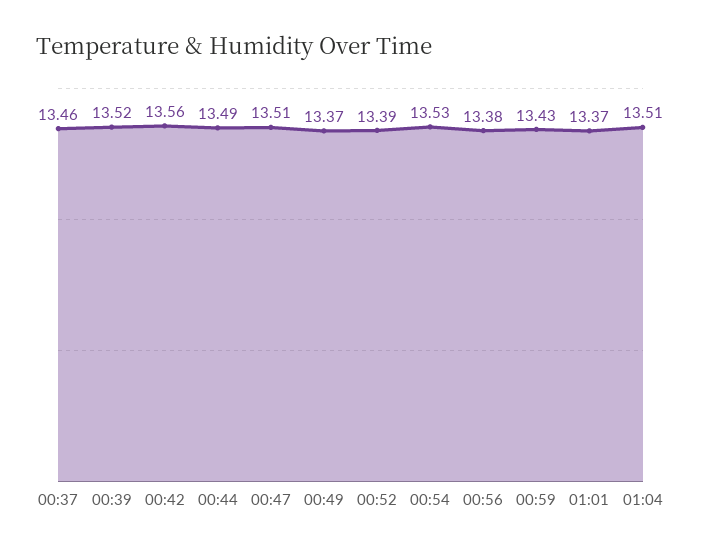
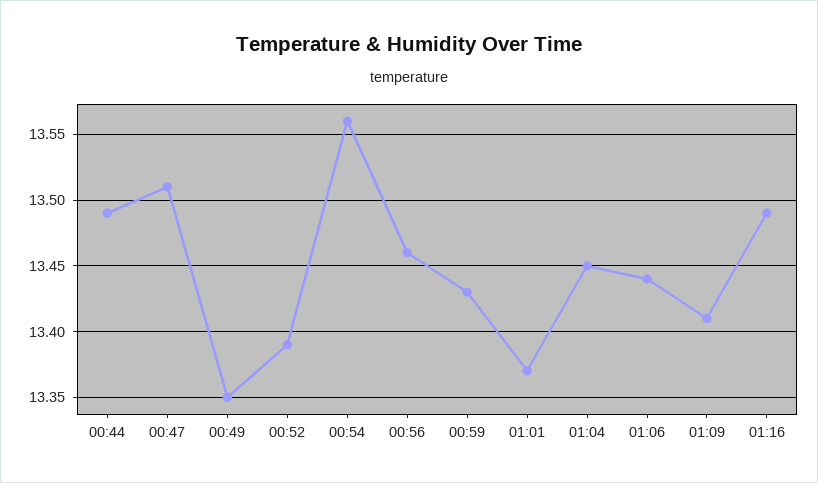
00:37: 13.46 -> none
00:39: 13.52 -> none
00:42: 13.56 -> none
00:49: 13.37 -> 13.35
00:54: 13.53 -> 13.56
00:56: 13.38 -> 13.46
01:04: 13.51 -> 13.45
01:06: none -> 13.44
01:09: none -> 13.41
01:16: none -> 13.49

